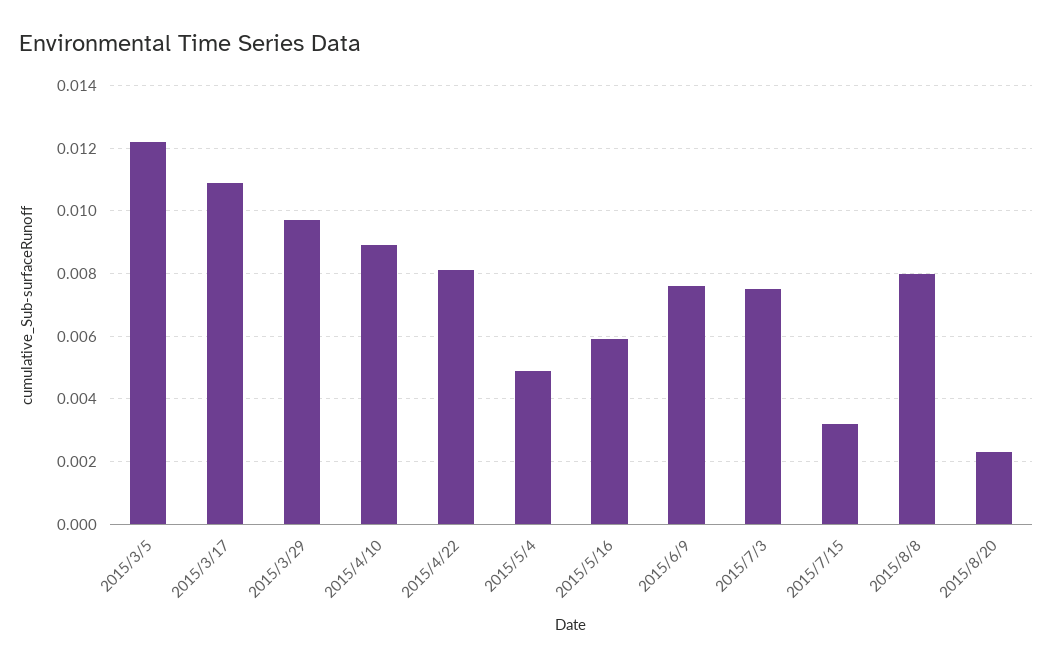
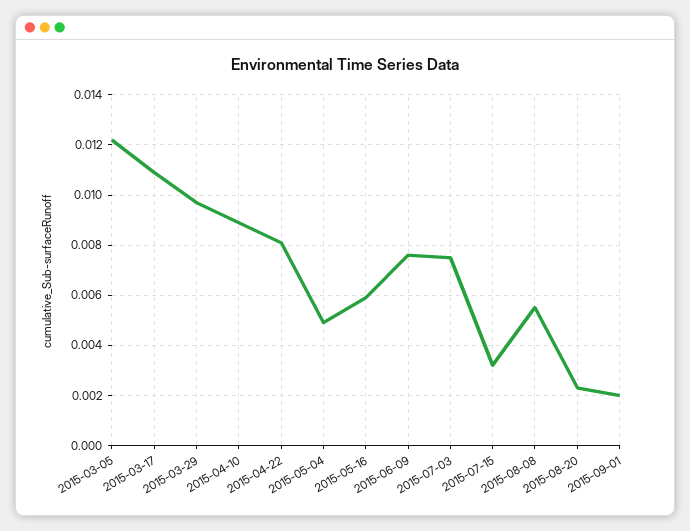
2015/8/8: 0.008 -> 0.0055
2015-09-01: none -> 0.002

